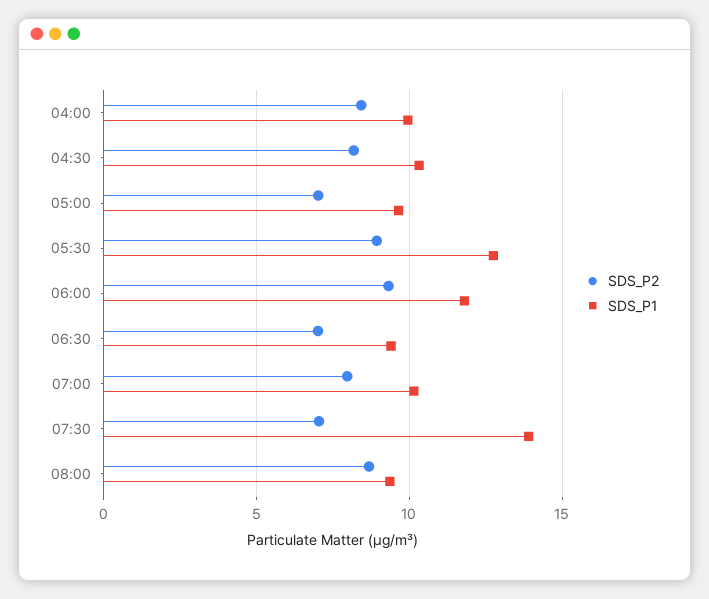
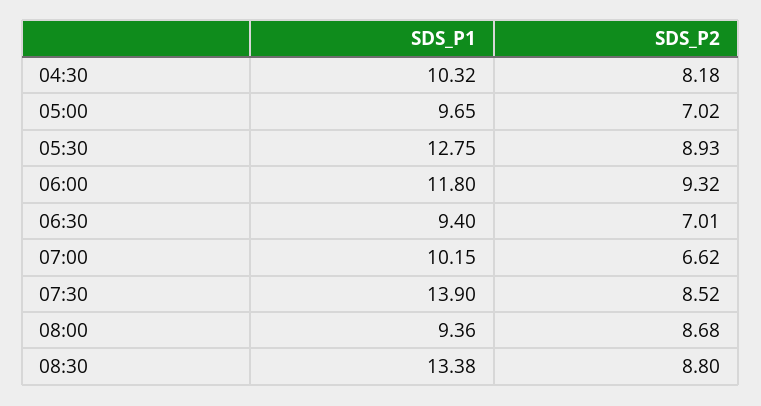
SDS_P2, 04:00: 8.5 -> none
SDS_P1, 04:00: 10 -> none
SDS_P2, 07:00: 8 -> 6.62
SDS_P2, 07:30: 7 -> 8.52
SDS_P1, 08:30: none -> 13.38
SDS_P2, 08:30: none -> 8.8

